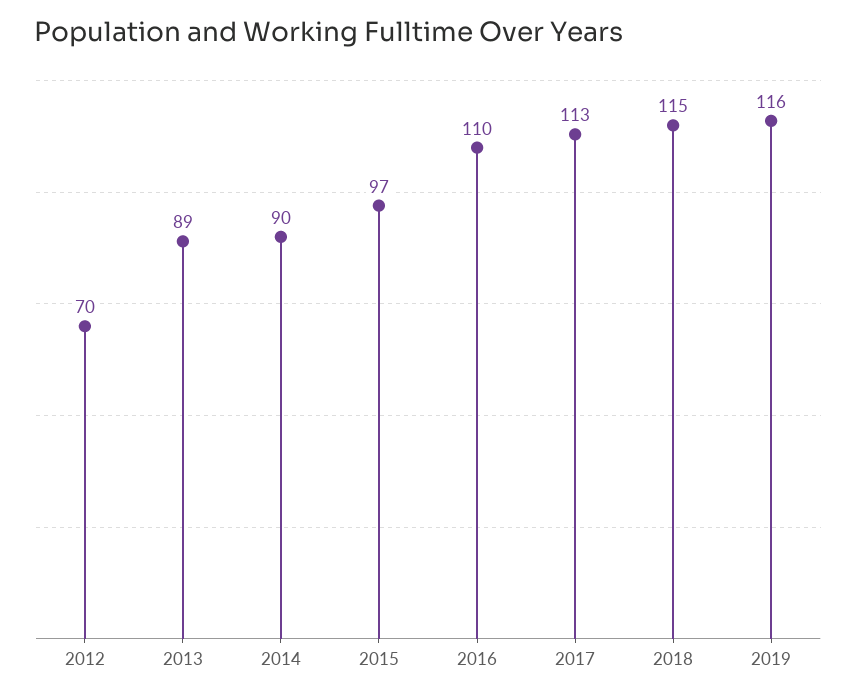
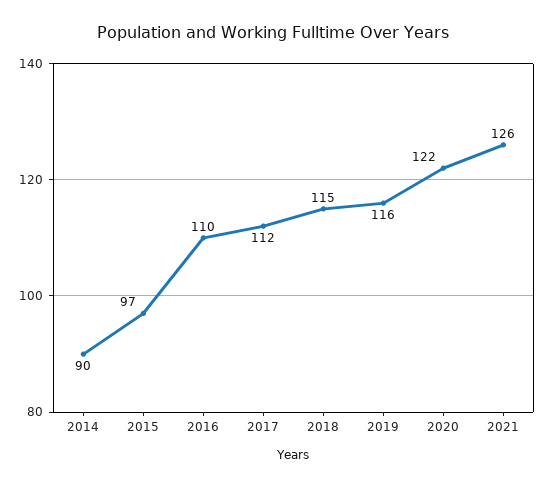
2012: 70 -> none
2013: 89 -> none
2017: 113 -> 112
2020: none -> 122
2021: none -> 126

